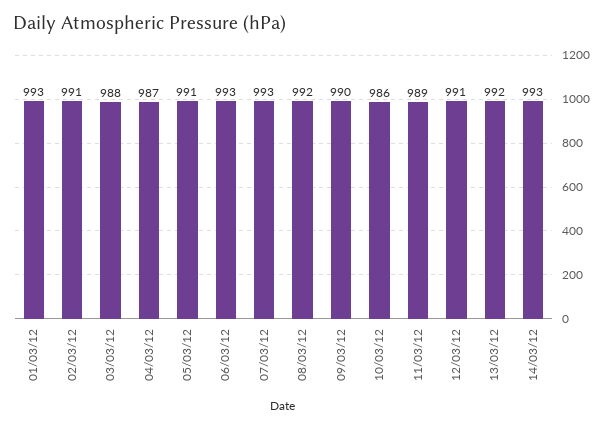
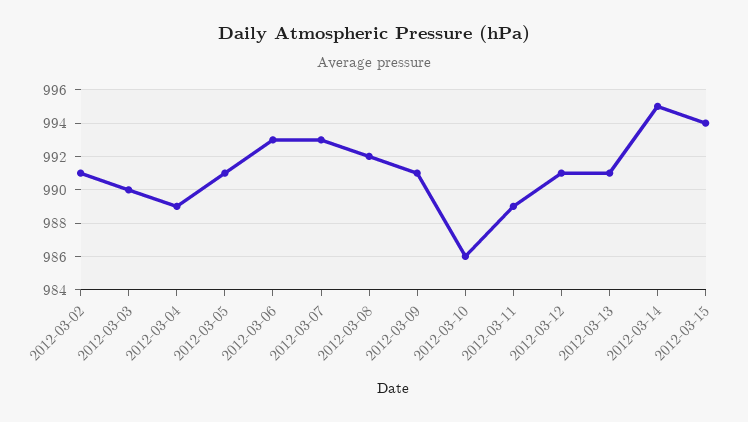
01/03/12: 993 -> none
03/03/12: 988 -> 990
04/03/12: 987 -> 989
09/03/12: 990 -> 991
13/03/12: 992 -> 991
14/03/12: 993 -> 995
2012-03-15: none -> 994

